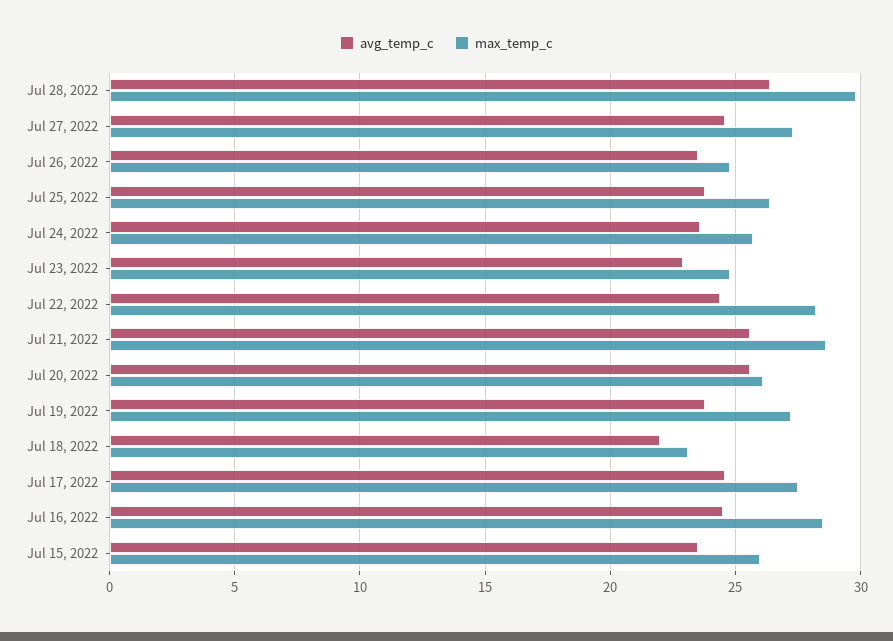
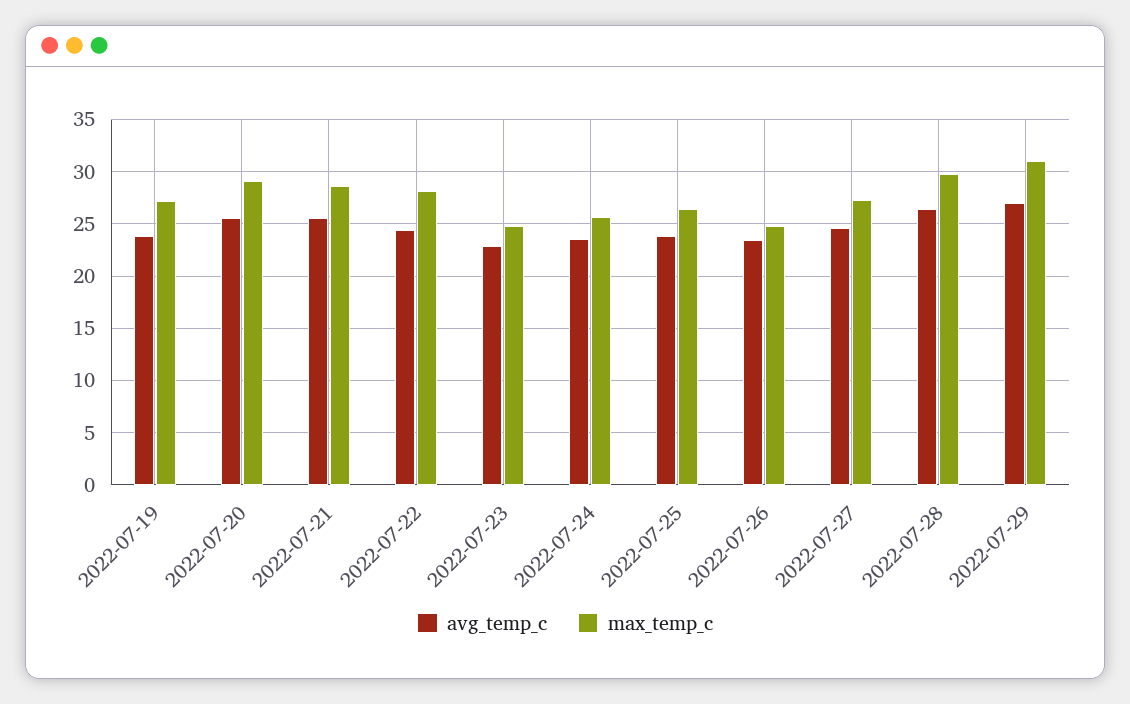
max_temp_c, Jul 20, 2022: 26 -> 29
avg_temp_c, Jul 18, 2022: 22 -> none
max_temp_c, Jul 18, 2022: 23 -> none
avg_temp_c, Jul 17, 2022: 24.5 -> none
max_temp_c, Jul 17, 2022: 27.5 -> none
avg_temp_c, Jul 16, 2022: 24.5 -> none
max_temp_c, Jul 16, 2022: 28.5 -> none
avg_temp_c, Jul 15, 2022: 23.5 -> none
max_temp_c, Jul 15, 2022: 26 -> none
avg_temp_c, 2022-07-29: none -> 27
max_temp_c, 2022-07-29: none -> 31

